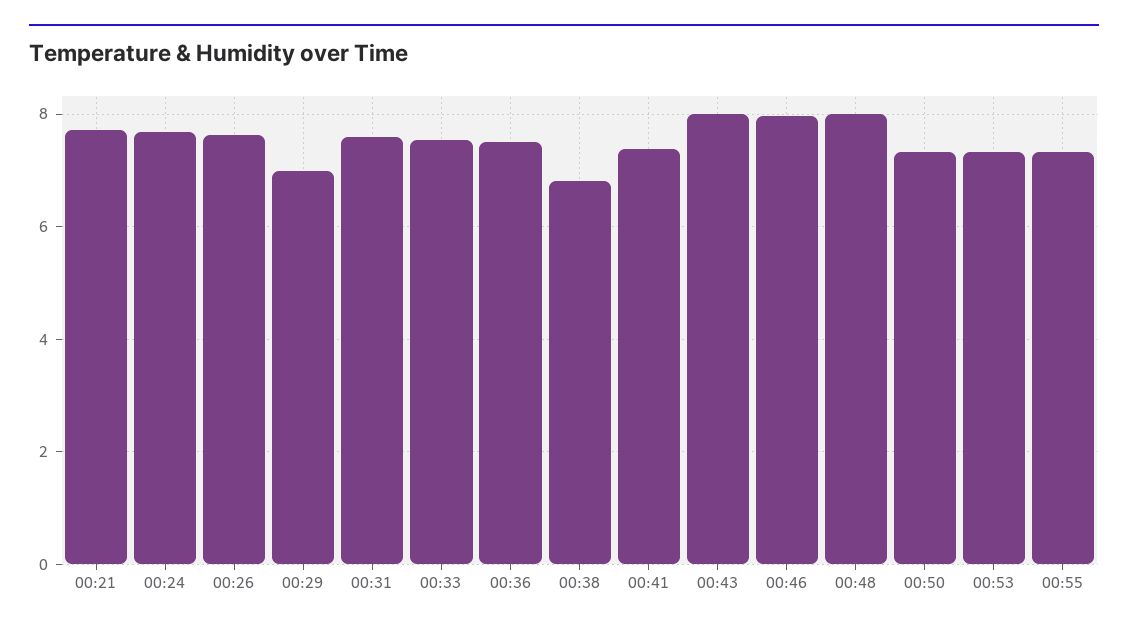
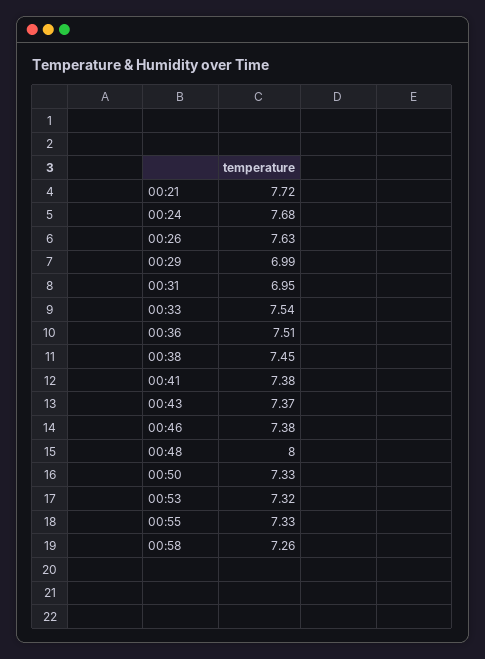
00:31: 7.6 -> 6.95
00:38: 6.8 -> 7.45
00:43: 8 -> 7.37
00:46: 8 -> 7.38
00:58: none -> 7.26

